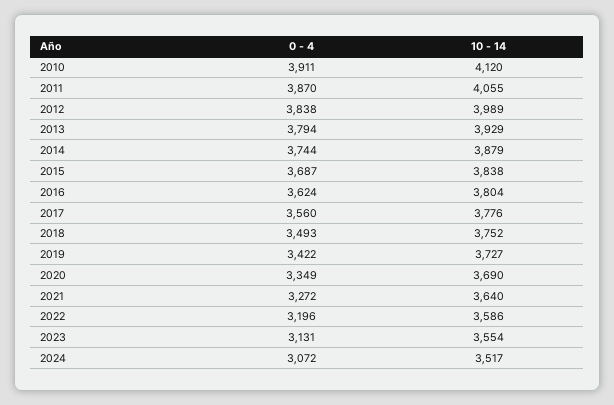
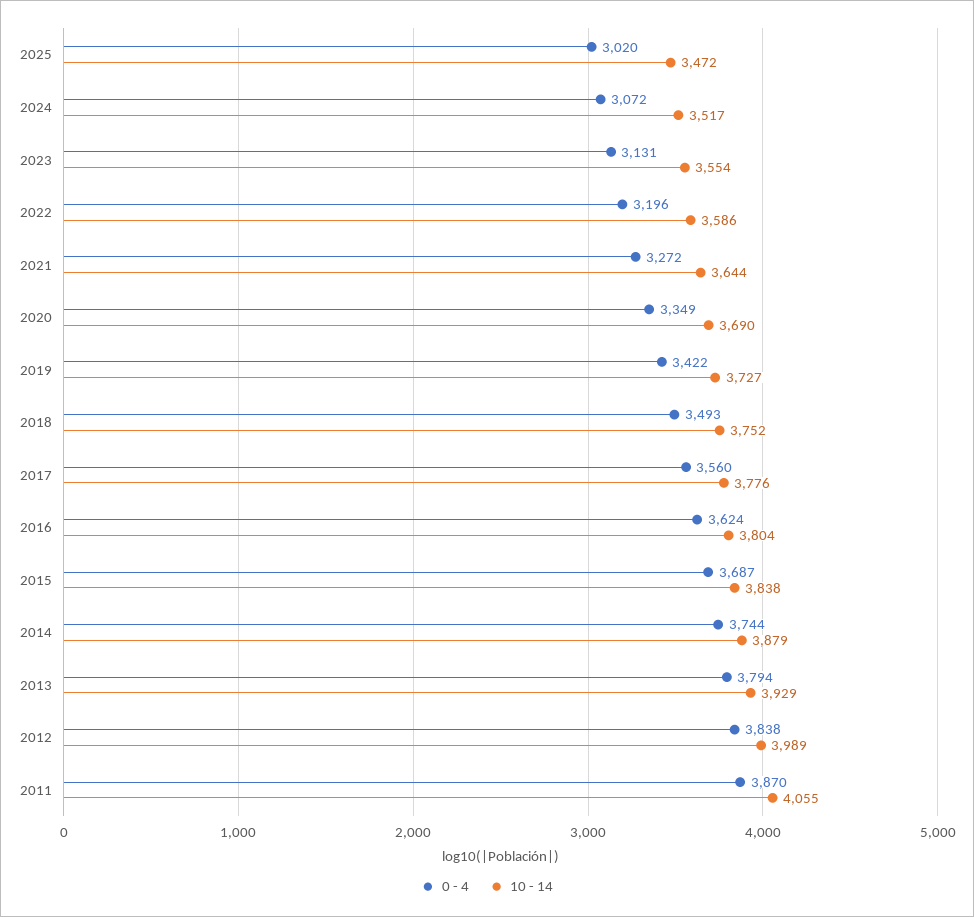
0 - 4, 2010: 3911 -> none
10 - 14, 2010: 4120 -> none
10 - 14, 2021: 3640 -> 3644
0 - 4, 2025: none -> 3020
10 - 14, 2025: none -> 3472

